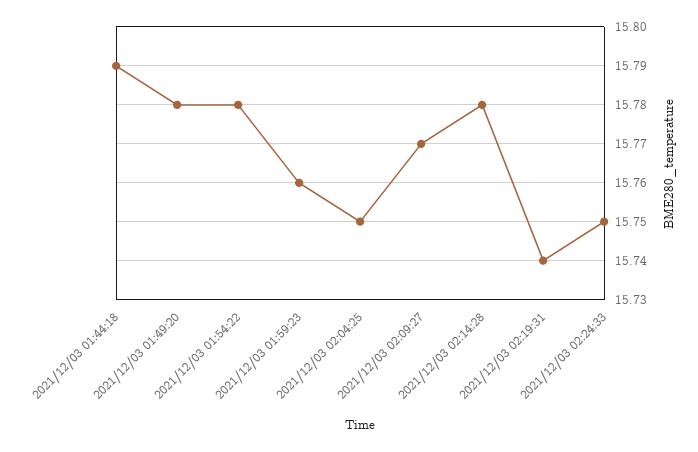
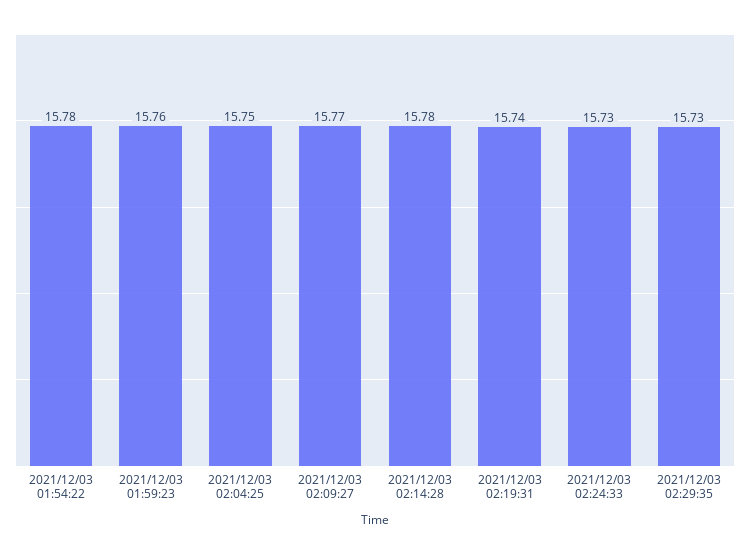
2021/12/03 01:44:18: 15.79 -> none
2021/12/03 01:49:20: 15.78 -> none
2021/12/03 02:24:33: 15.75 -> 15.73
2021/12/03 02:29:35: none -> 15.73

